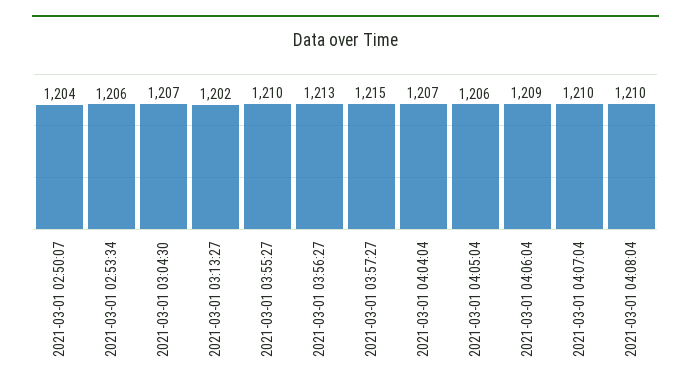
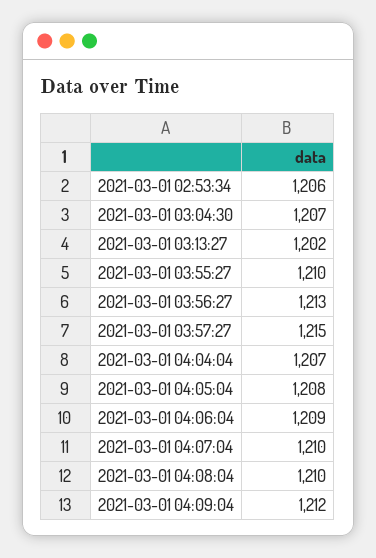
2021-03-01 02:50:07: 1204 -> none
2021-03-01 04:05:04: 1206 -> 1208
2021-03-01 04:09:04: none -> 1212

